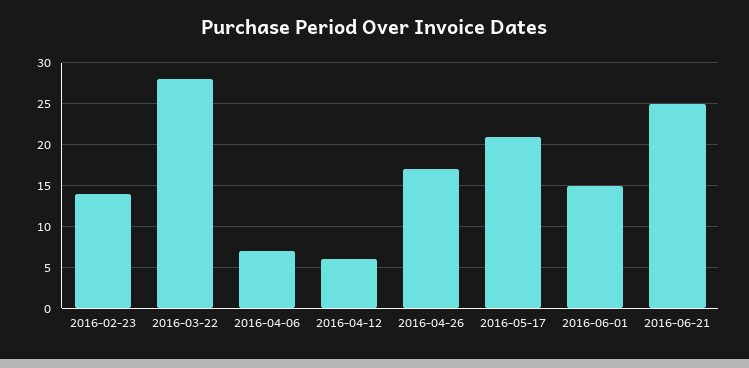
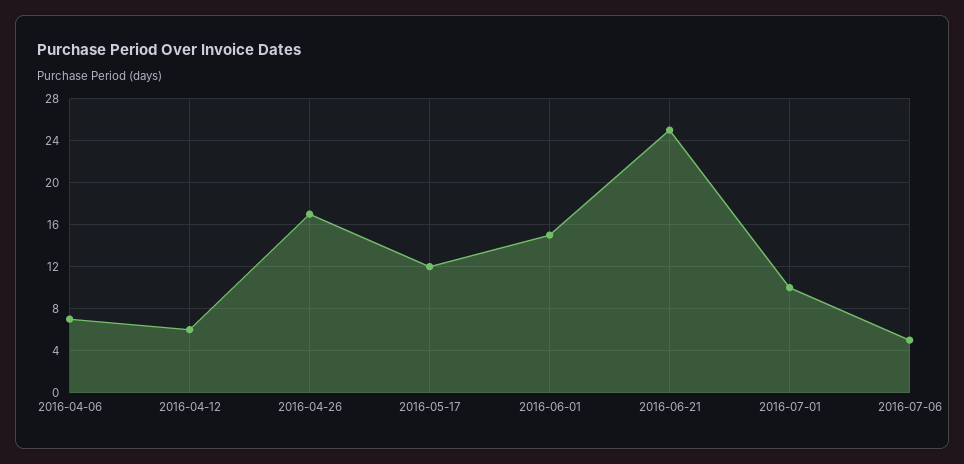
2016-02-23: 14 -> none
2016-03-22: 28 -> none
2016-05-17: 21 -> 12
2016-07-01: none -> 10
2016-07-06: none -> 5

